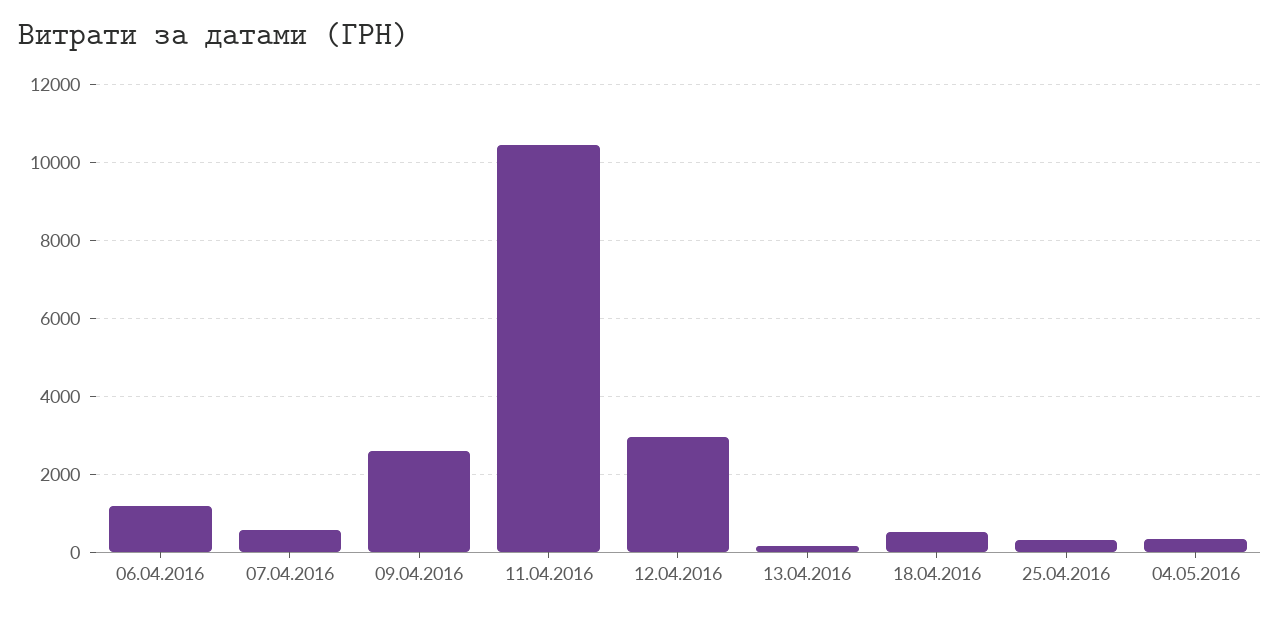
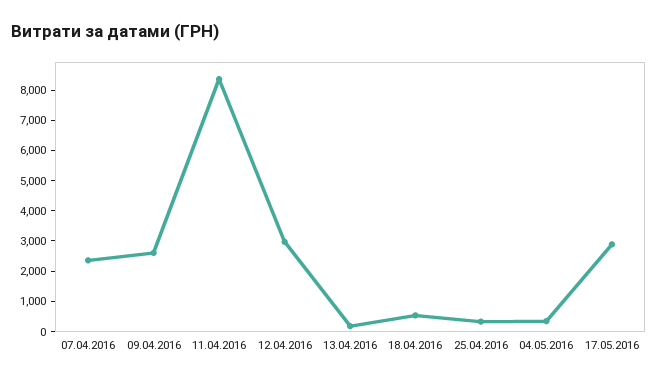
06.04.2016: 1200 -> none
07.04.2016: 600 -> 2500
11.04.2016: 10400 -> 8500
17.05.2016: none -> 3000

